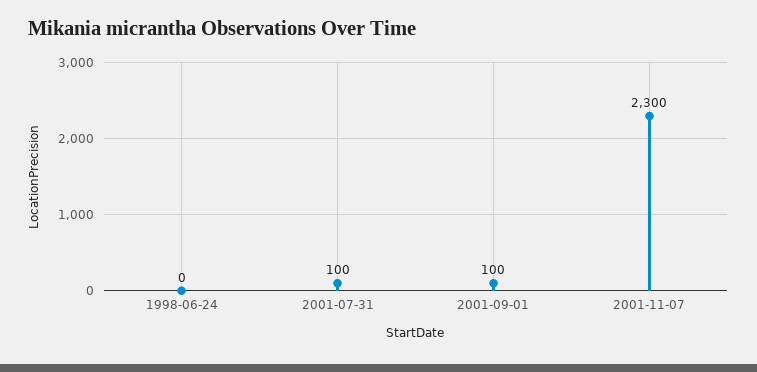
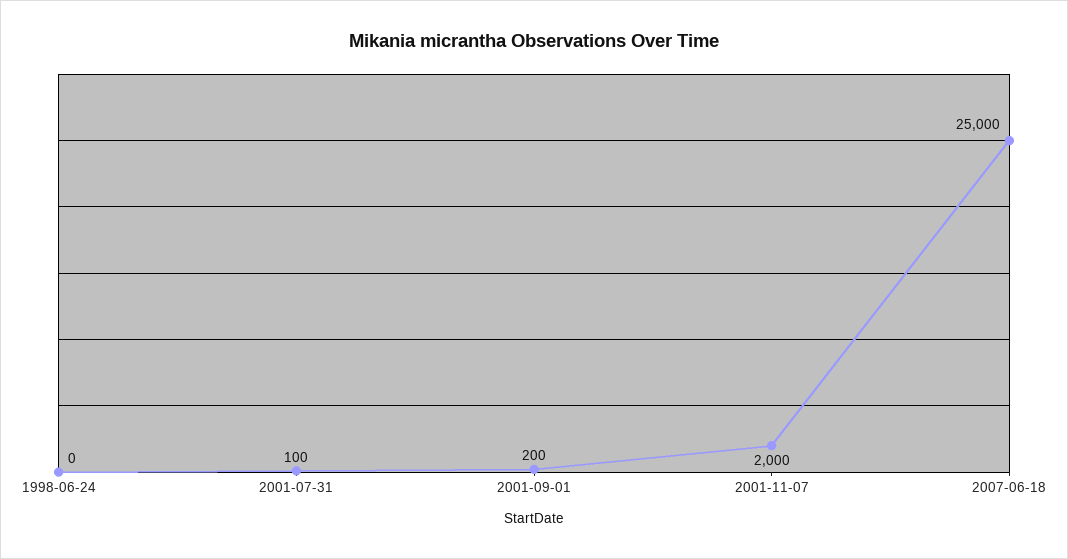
2001-09-01: 100 -> 200
2001-11-07: 2300 -> 2000
2007-06-18: none -> 25000

